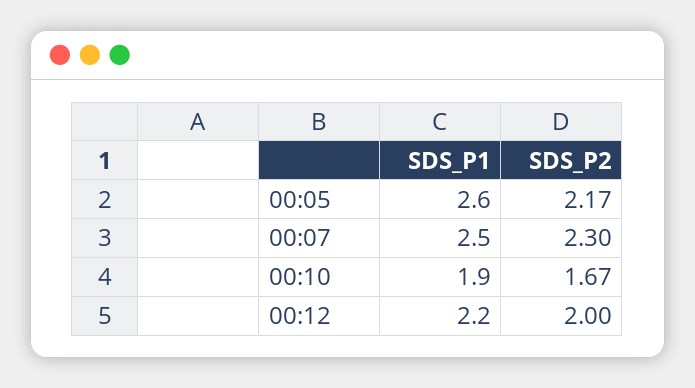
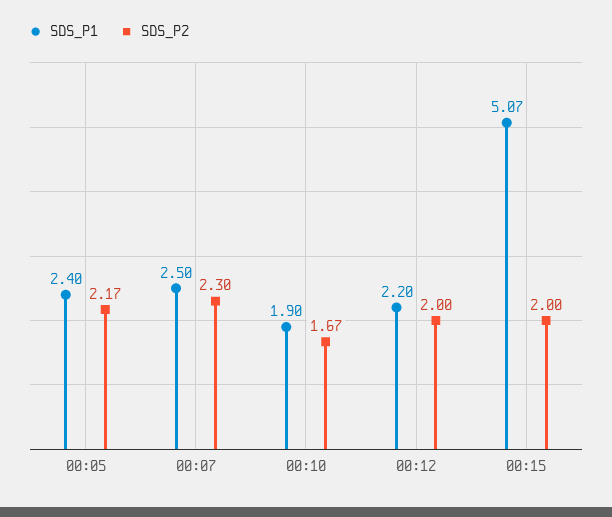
SDS_P1, 00:05: 2.6 -> 2.4
SDS_P1, 00:15: none -> 5.07
SDS_P2, 00:15: none -> 2

